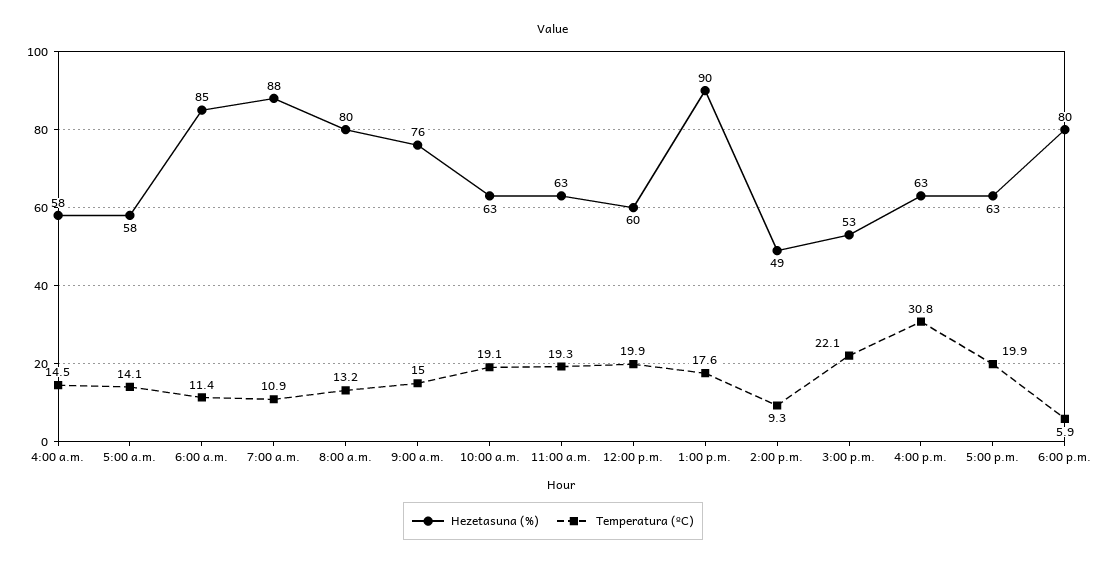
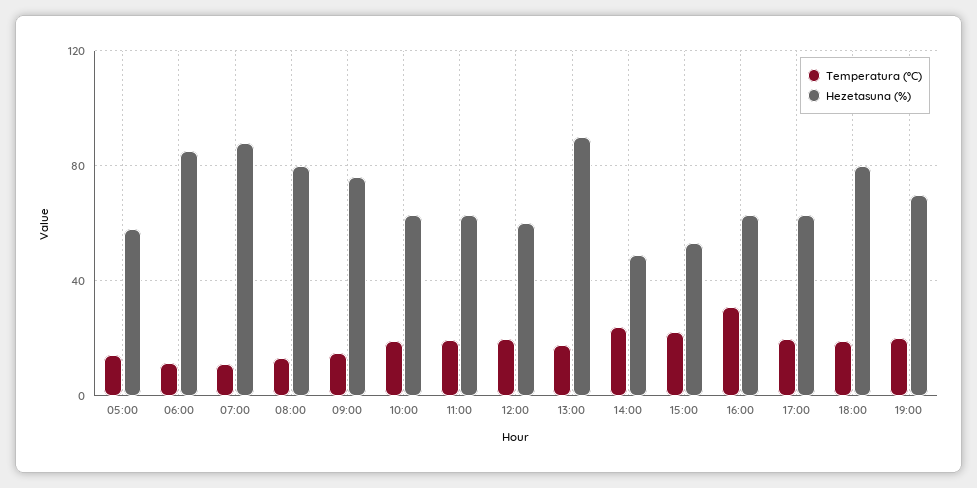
Hezetasuna (%), 4:00 a.m.: 58 -> none
Temperatura (ºC), 4:00 a.m.: 14.5 -> none
Temperatura (ºC), 2:00 p.m.: 9.3 -> 25
Temperatura (ºC), 6:00 p.m.: 5.9 -> 20
Temperatura (ºC), 19:00: none -> 20
Hezetasuna (%), 19:00: none -> 70

